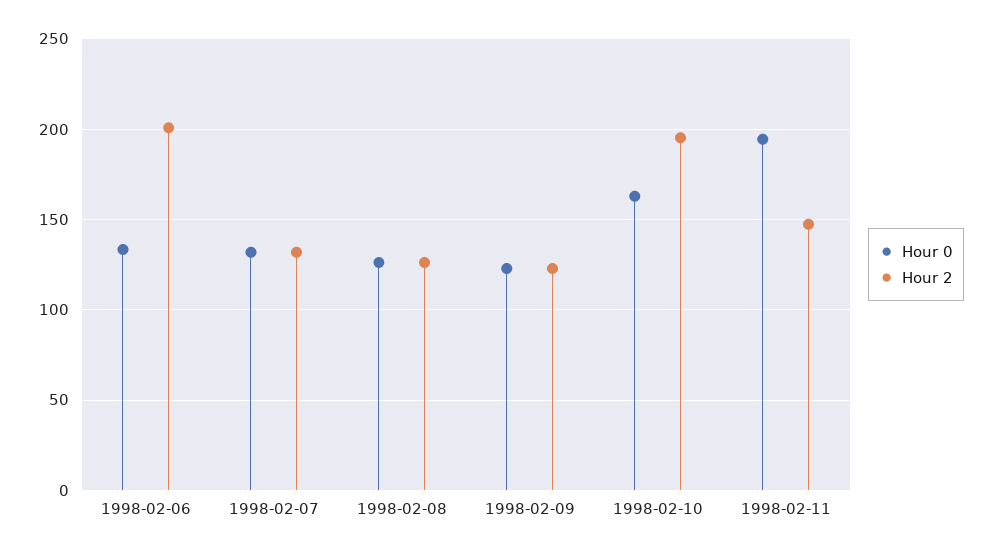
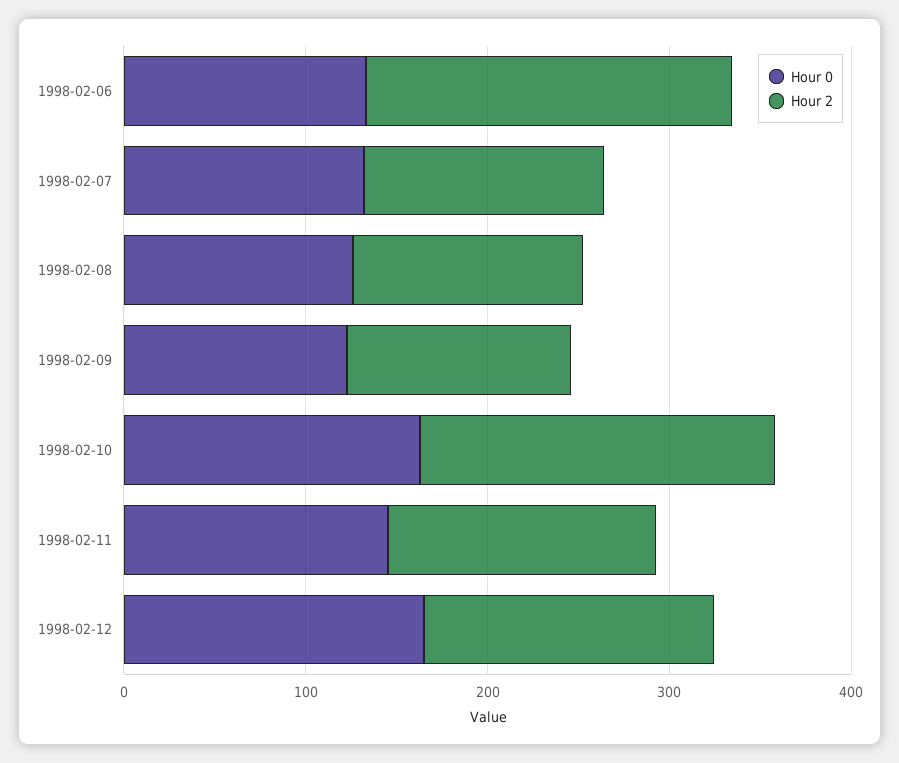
Hour 0, 1998-02-11: 195 -> 140
Hour 0, 1998-02-12: none -> 160
Hour 2, 1998-02-12: none -> 160

